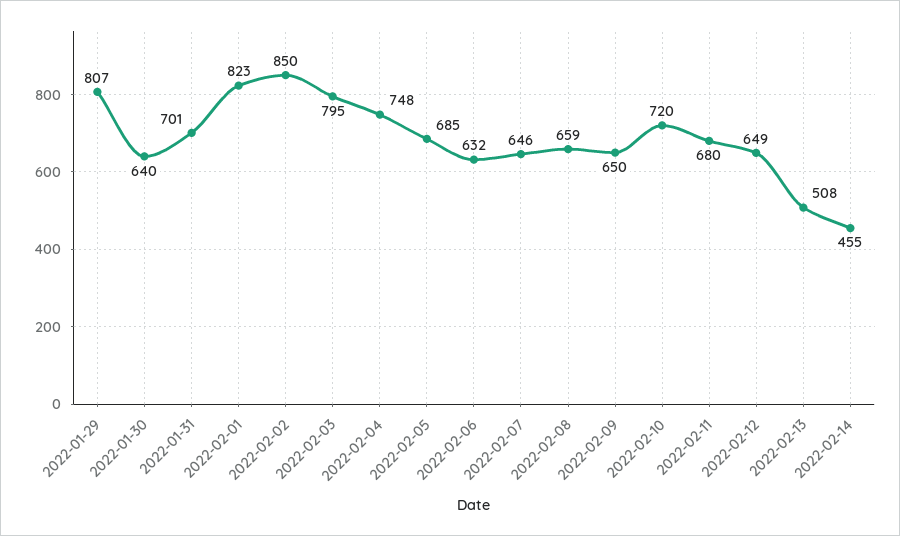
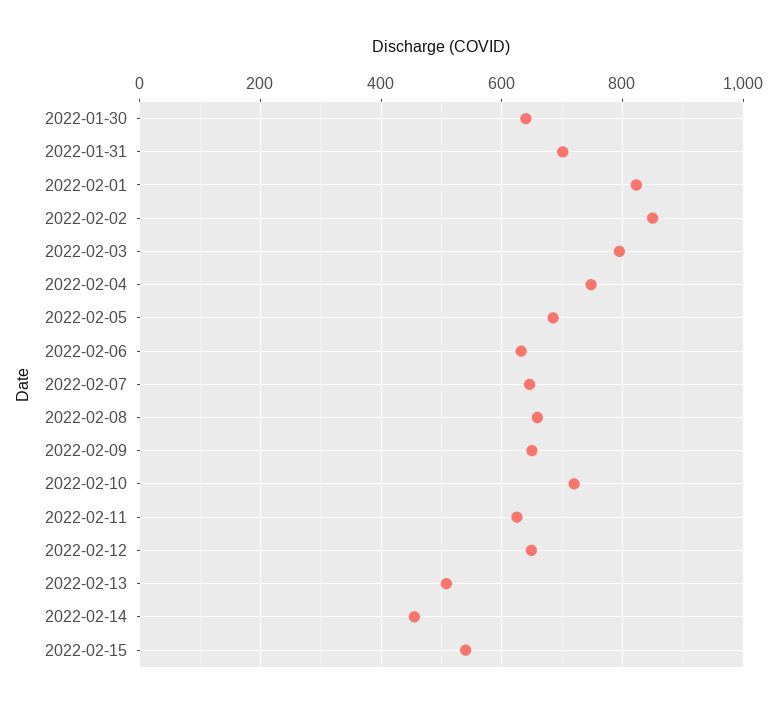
2022-01-29: 807 -> none
2022-02-11: 680 -> 620
2022-02-15: none -> 540

